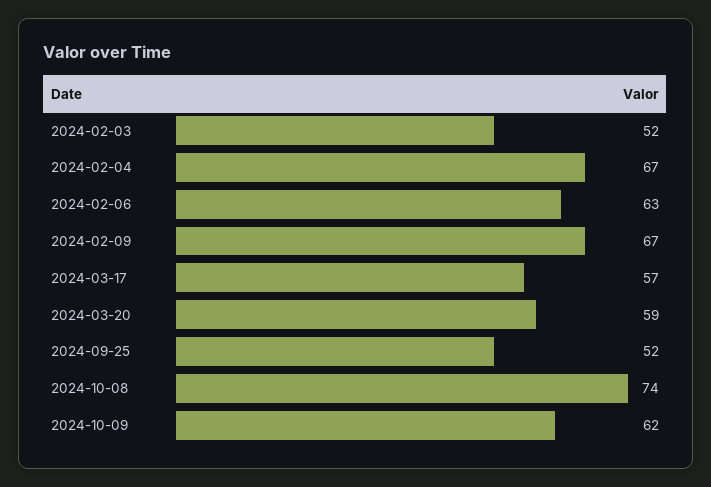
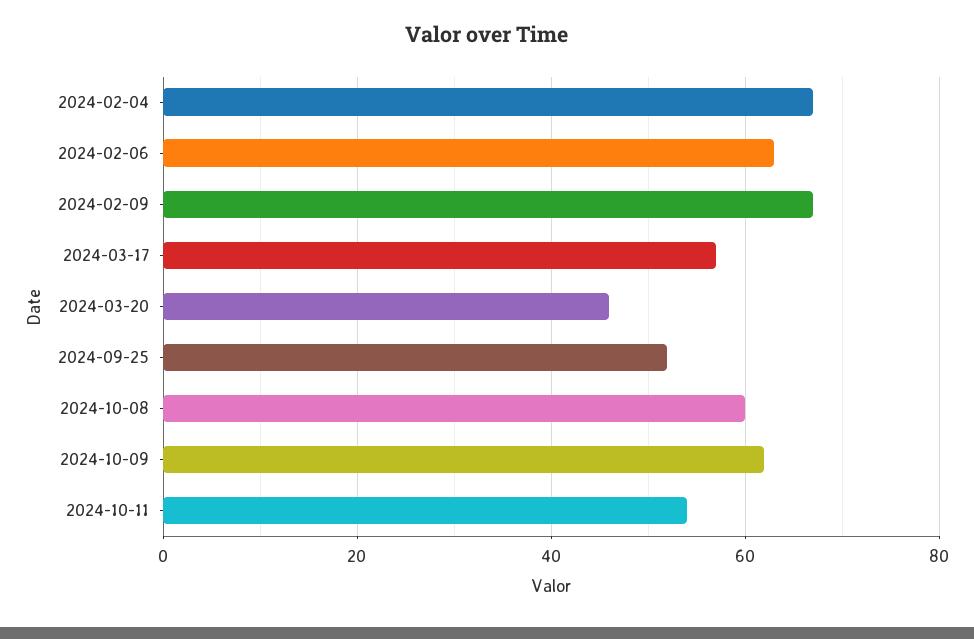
2024-02-03: 52 -> none
2024-03-20: 59 -> 45
2024-10-08: 74 -> 60
2024-10-11: none -> 55

